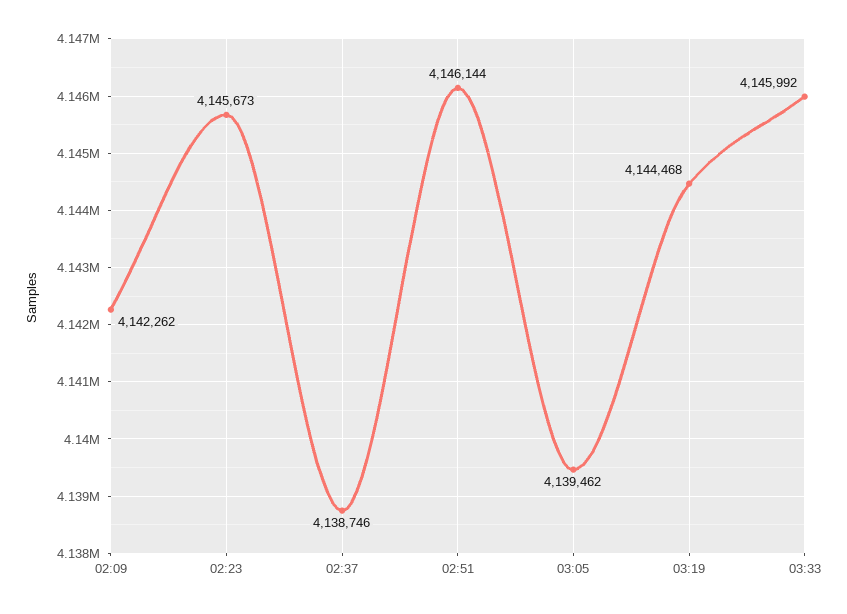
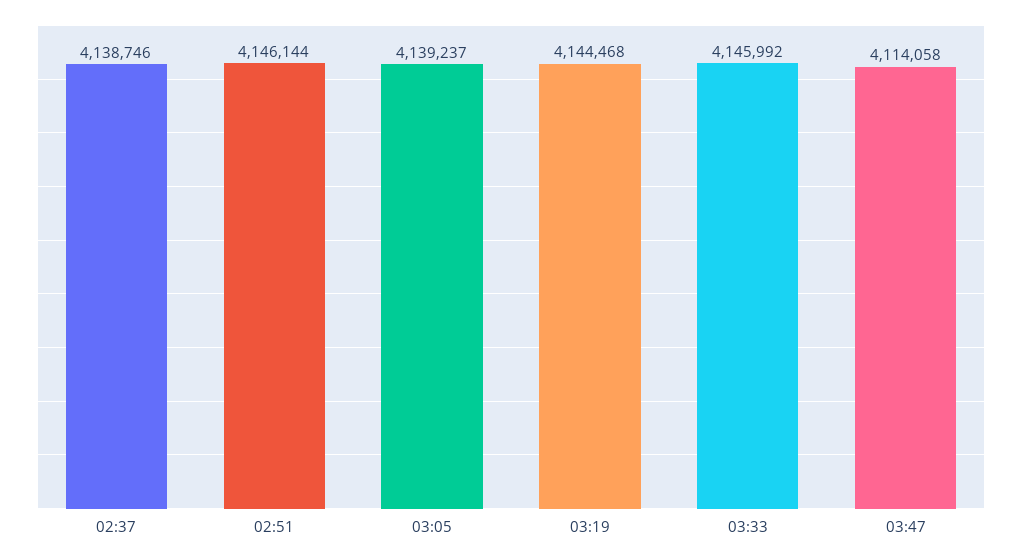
02:09: 4142262 -> none
02:23: 4145673 -> none
03:05: 4139462 -> 4139237
03:47: none -> 4114058

